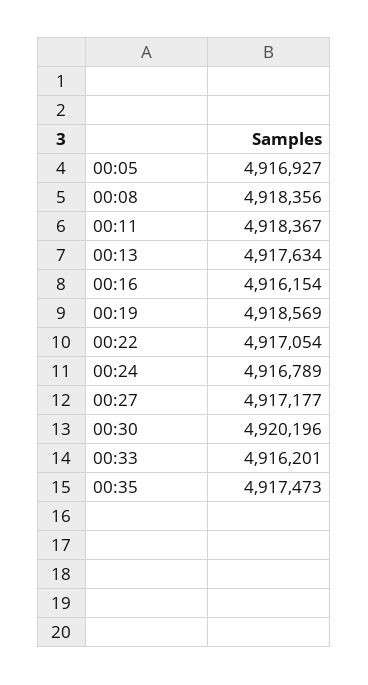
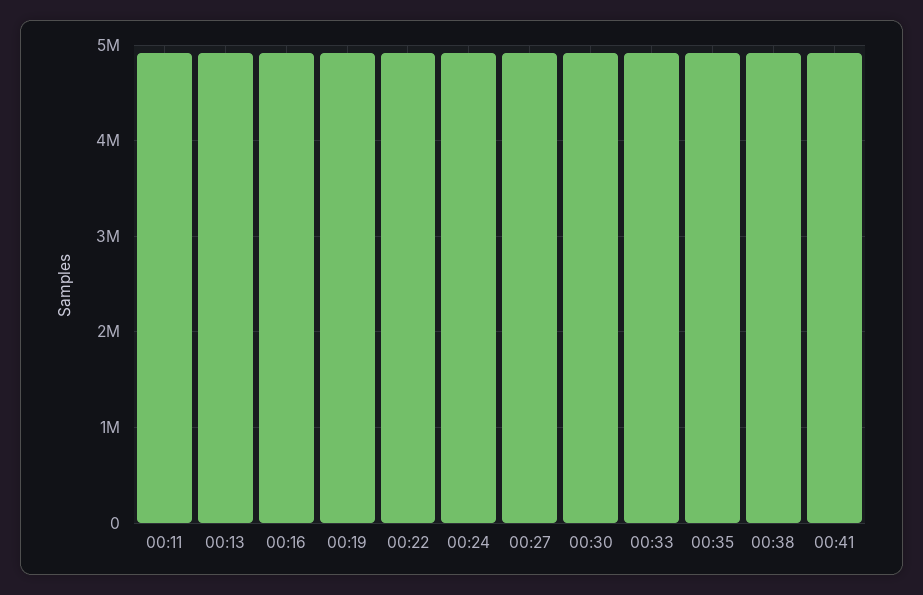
00:05: 4916927 -> none
00:08: 4918356 -> none
00:38: none -> 4900000
00:41: none -> 4900000

